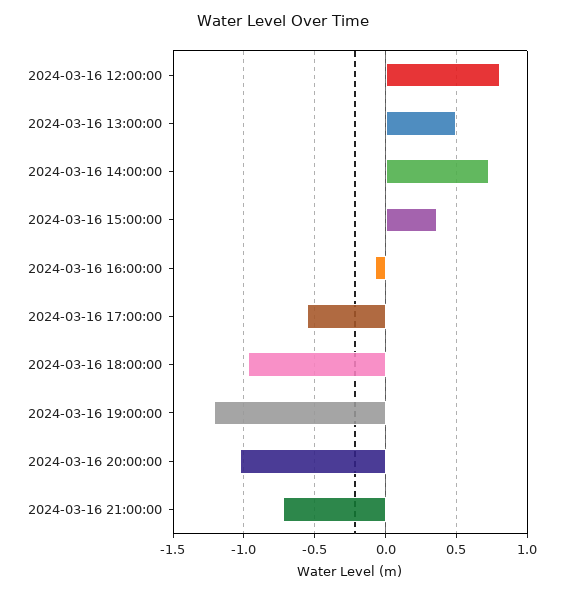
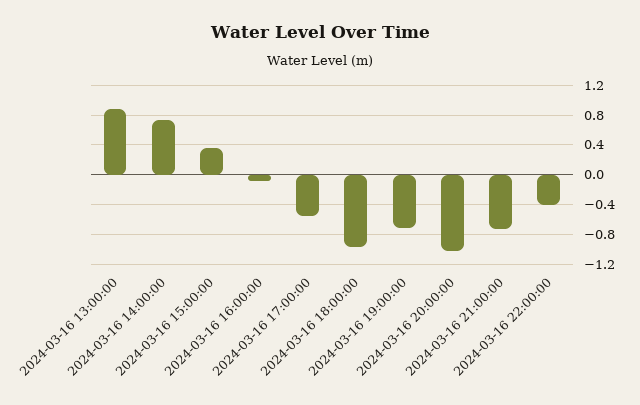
2024-03-16 12:00:00: 0.8 -> none
2024-03-16 13:00:00: 0.5 -> 0.9
2024-03-16 19:00:00: -1.2 -> -0.7
2024-03-16 22:00:00: none -> -0.4

